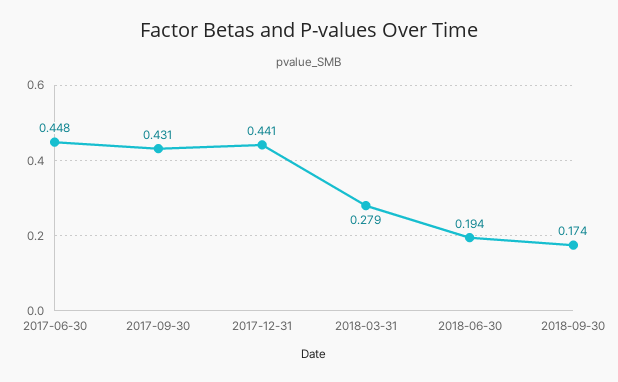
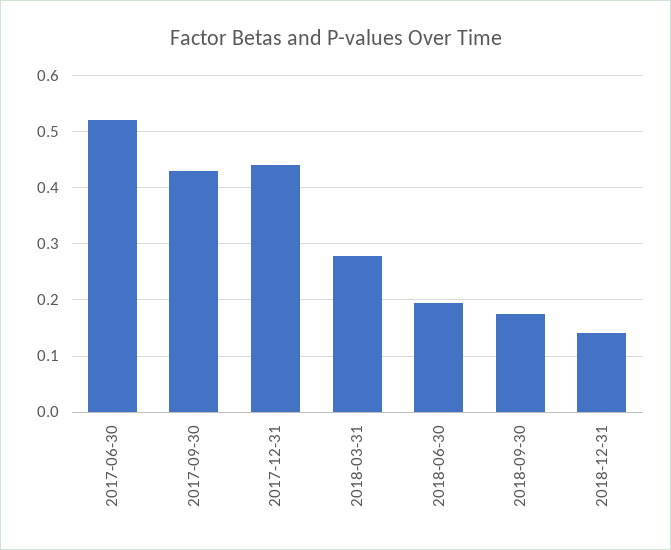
2017-06-30: 0.448 -> 0.52
2018-12-31: none -> 0.14

